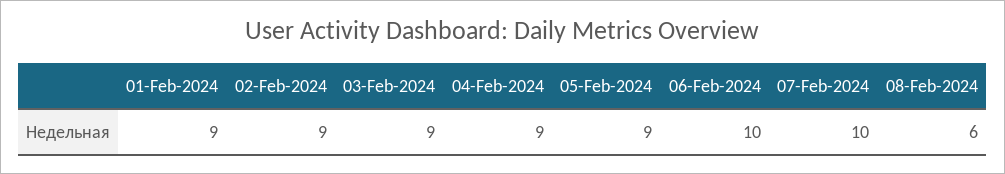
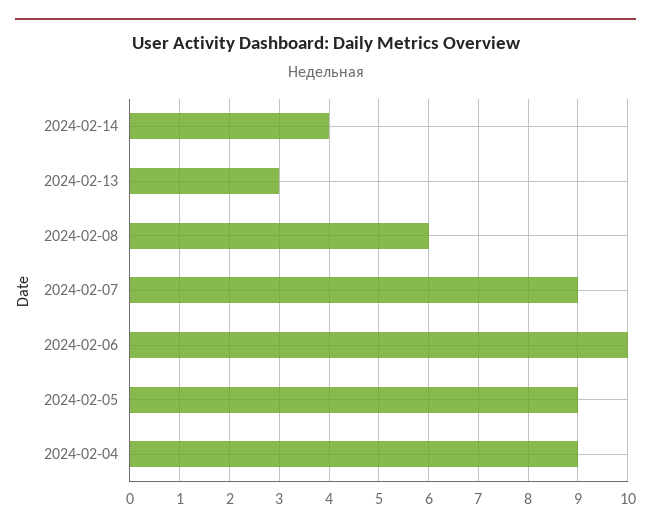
01-Feb-2024: 9 -> none
02-Feb-2024: 9 -> none
03-Feb-2024: 9 -> none
07-Feb-2024: 10 -> 9
2024-02-14: none -> 4
2024-02-13: none -> 3

